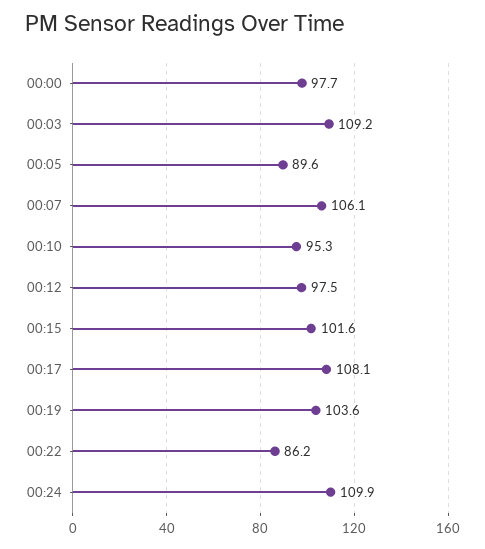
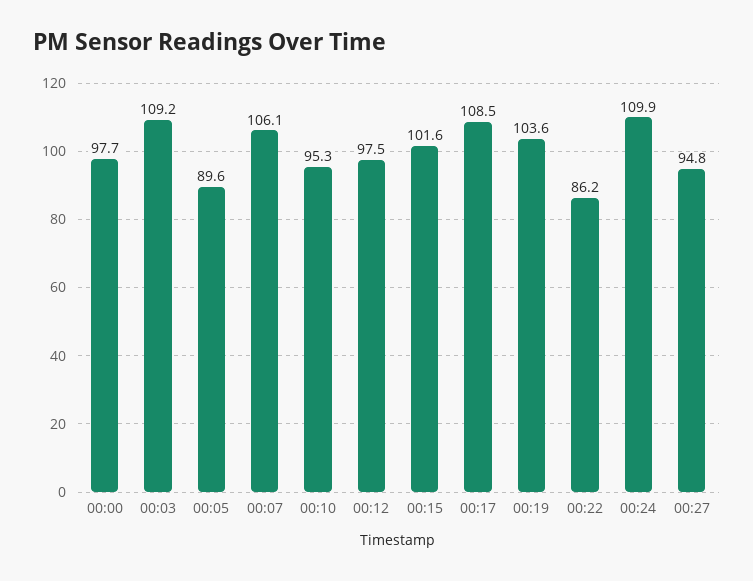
00:17: 108.1 -> 108.5
00:27: none -> 94.8

